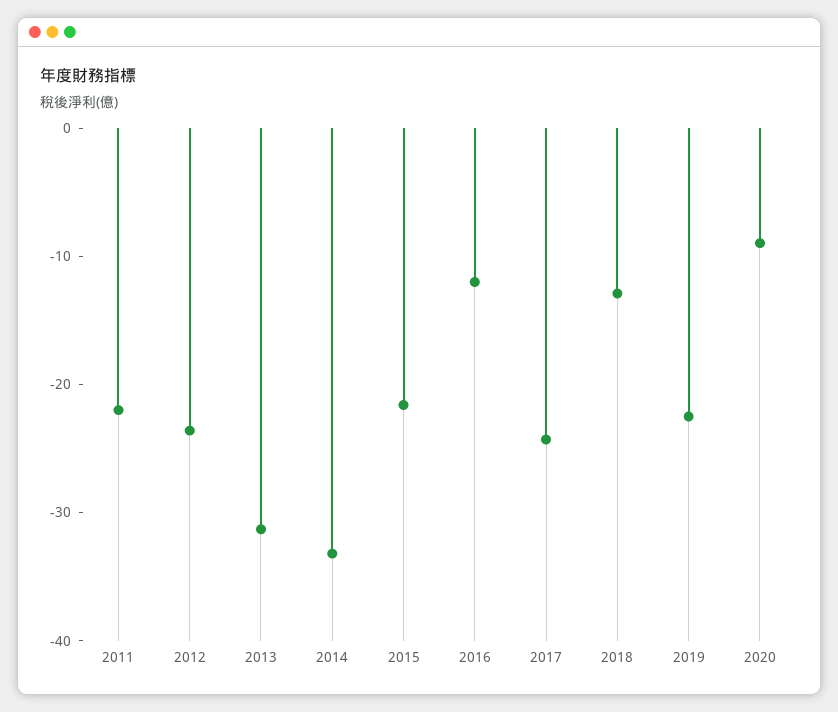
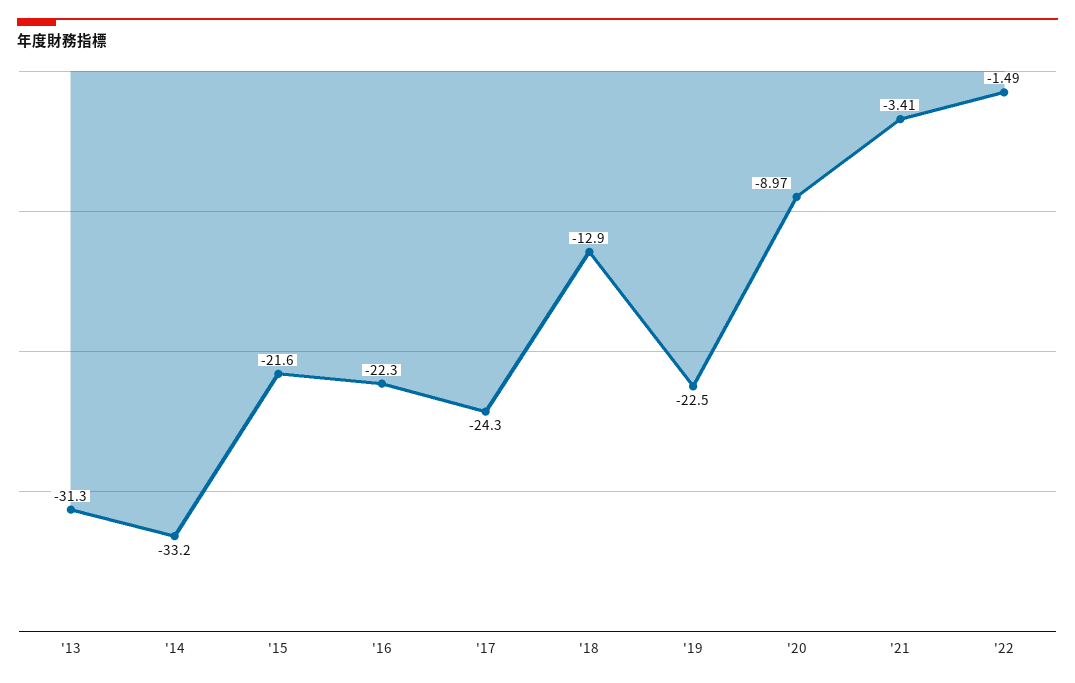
2011: -22 -> none
2012: -24 -> none
2016: -12 -> -22.3
'21: none -> -3.41
'22: none -> -1.49

